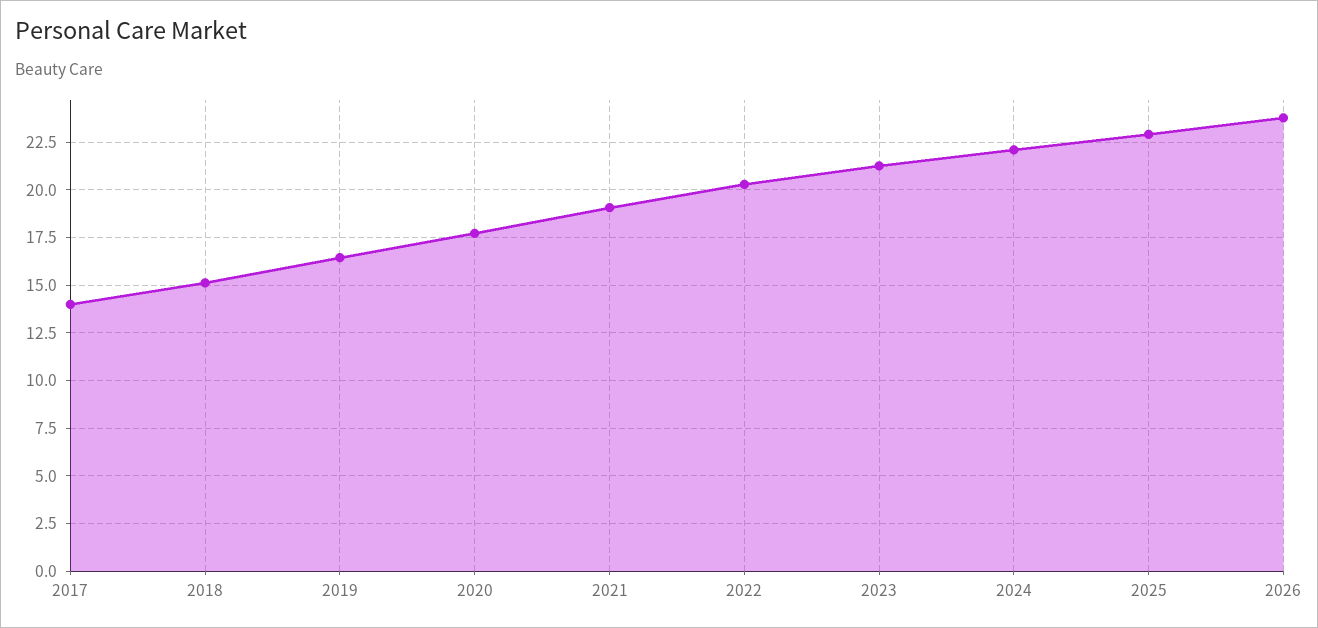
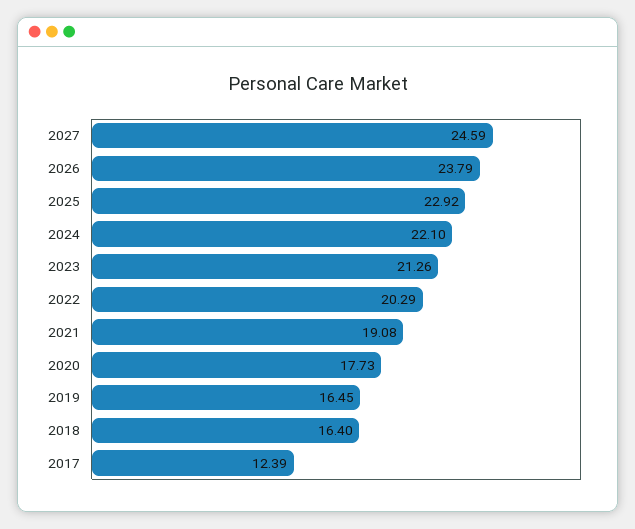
2017: 14 -> 12.39
2018: 15 -> 16.4
2027: none -> 24.59

